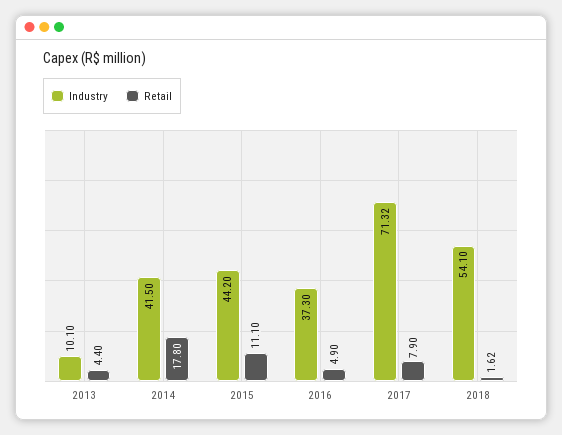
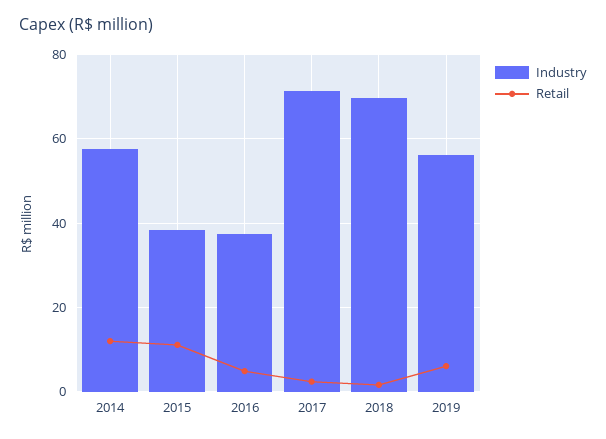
Industry, 2013: 10.1 -> none
Retail, 2013: 4.4 -> none
Industry, 2014: 41.5 -> 58
Retail, 2014: 17.8 -> 12
Industry, 2015: 44.2 -> 38
Retail, 2017: 7.9 -> 2
Industry, 2018: 54.1 -> 70
Industry, 2019: none -> 56
Retail, 2019: none -> 6

